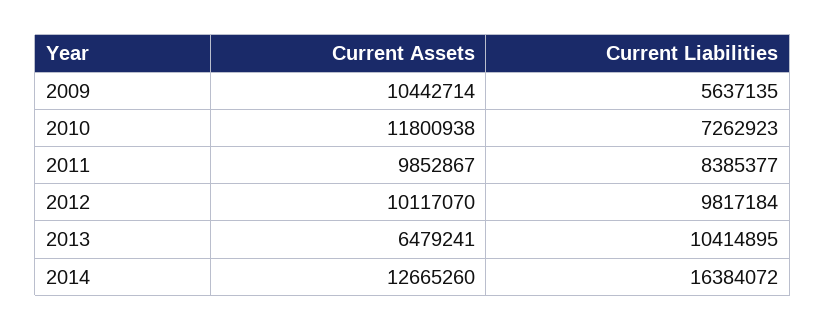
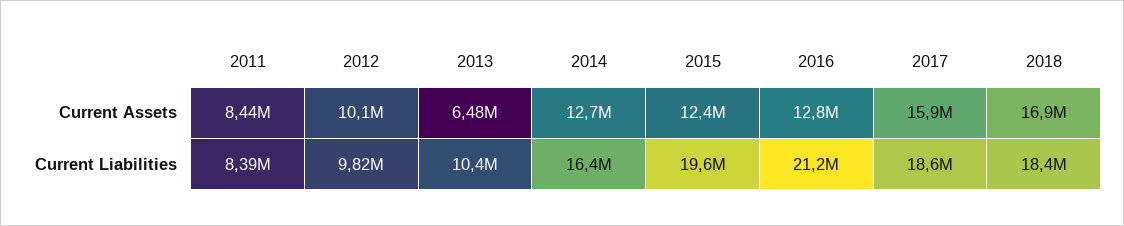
Current Assets, 2009: 10442714 -> none
Current Liabilities, 2009: 5637135 -> none
Current Assets, 2010: 11800938 -> none
Current Liabilities, 2010: 7262923 -> none
Current Assets, 2011: 9852867 -> 8440000
Current Assets, 2015: none -> 12400000
Current Assets, 2016: none -> 12800000
Current Assets, 2017: none -> 15900000
Current Assets, 2018: none -> 16900000
Current Liabilities, 2015: none -> 19600000
Current Liabilities, 2016: none -> 21200000
Current Liabilities, 2017: none -> 18600000
Current Liabilities, 2018: none -> 18400000

